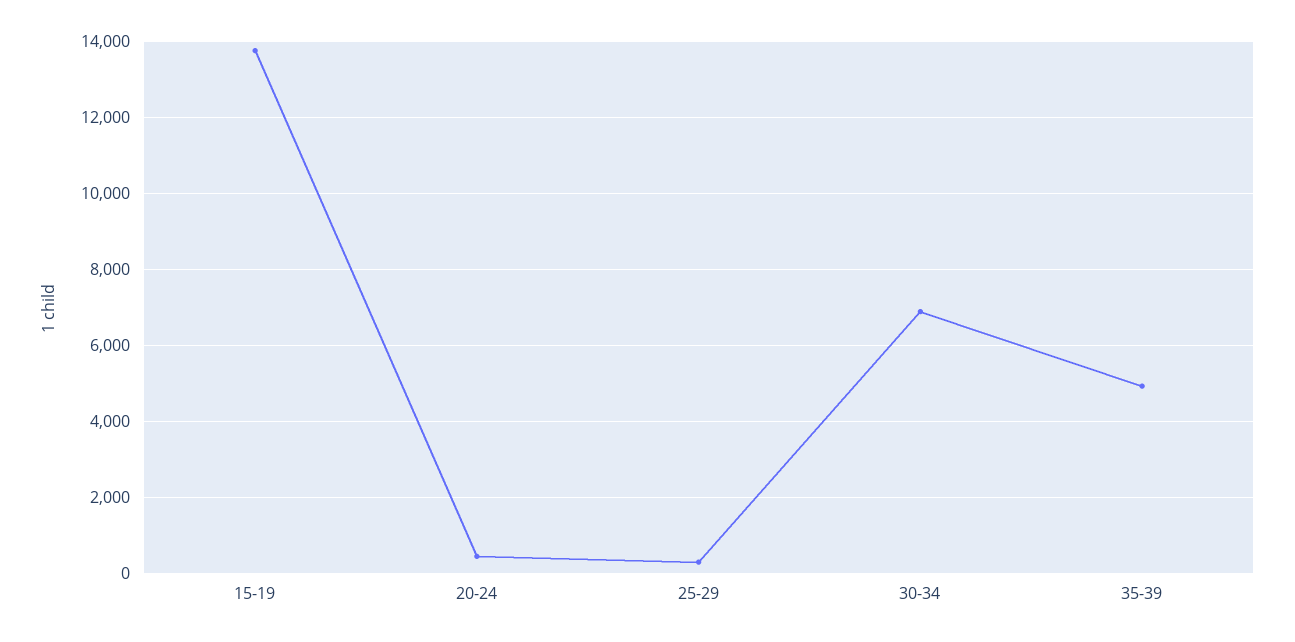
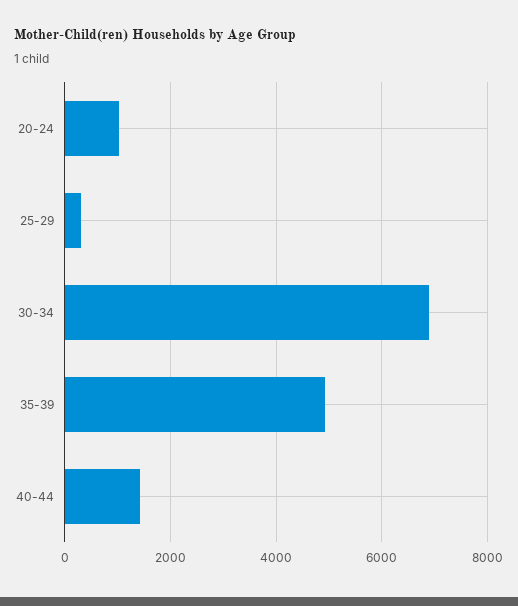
15-19: 13800 -> none
20-24: 400 -> 1000
40-44: none -> 1400

